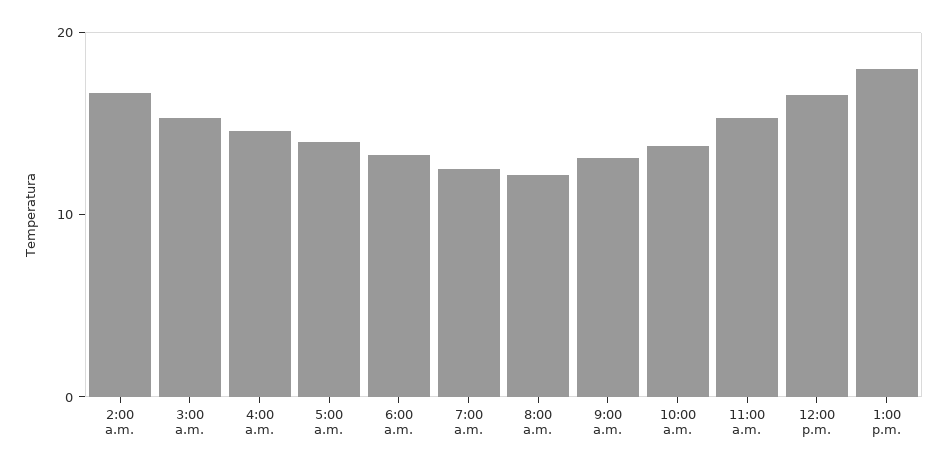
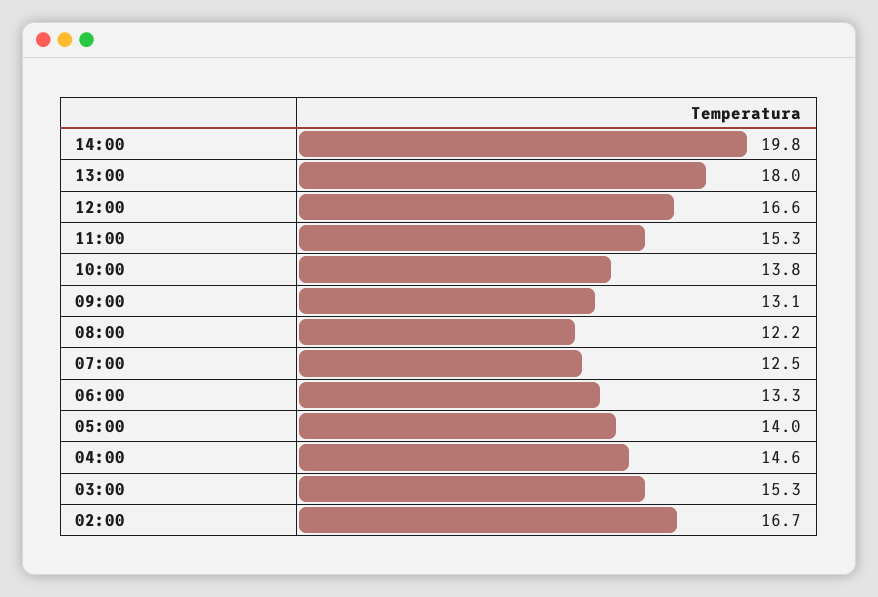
14:00: none -> 19.8

